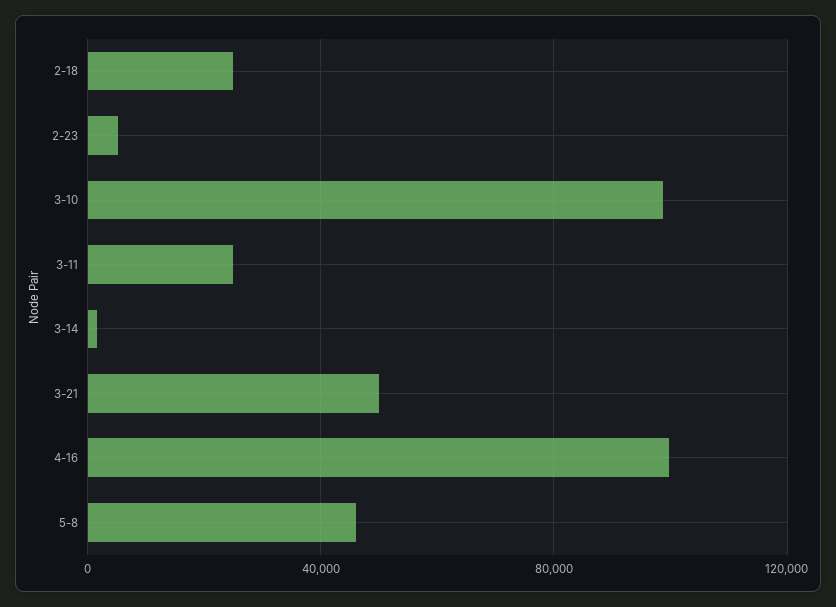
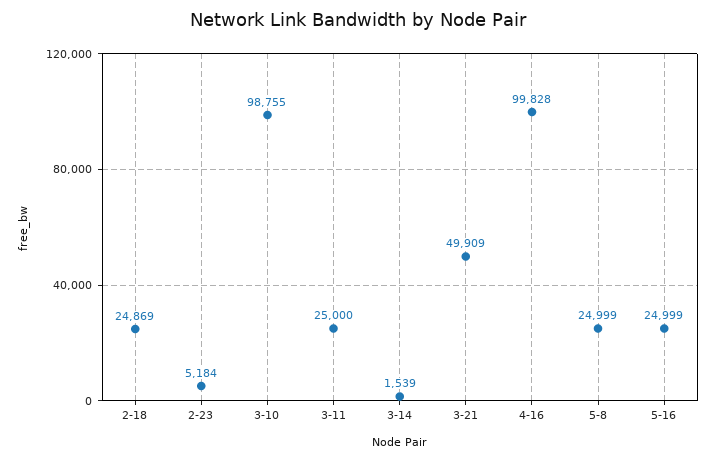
5-8: 45000 -> 24999
5-16: none -> 24999

